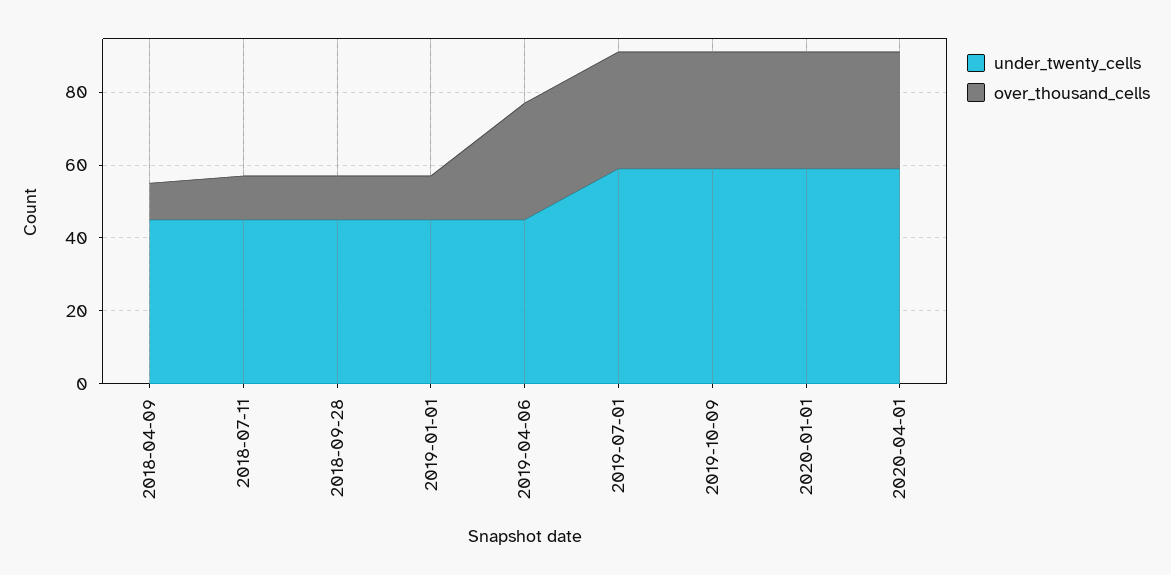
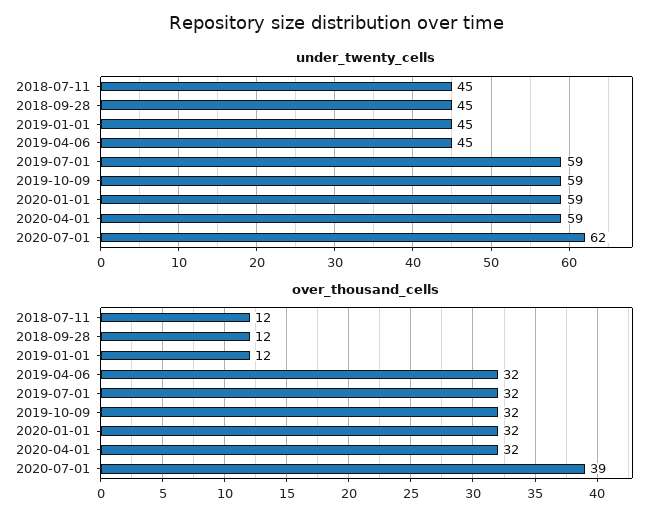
under_twenty_cells, 2018-04-09: 45 -> none
over_thousand_cells, 2018-04-09: 10 -> none
under_twenty_cells, 2020-07-01: none -> 62
over_thousand_cells, 2020-07-01: none -> 39

